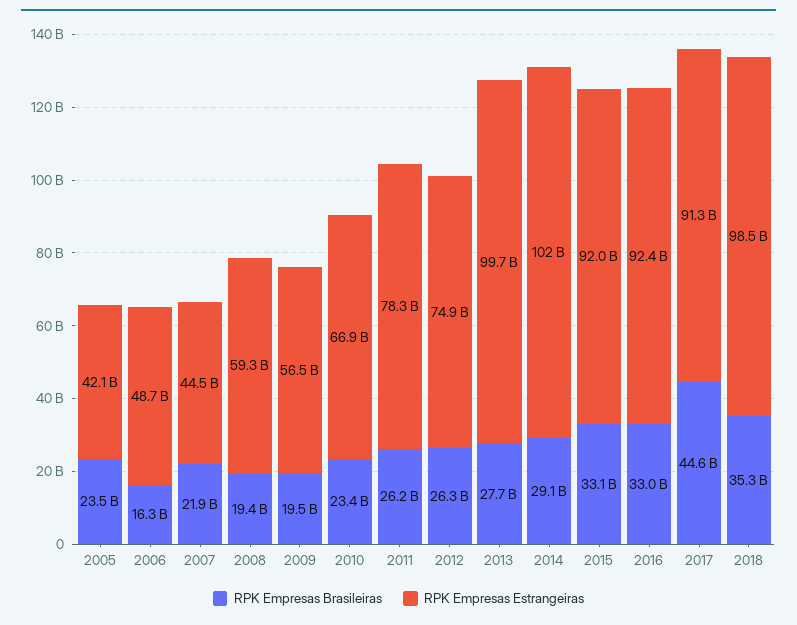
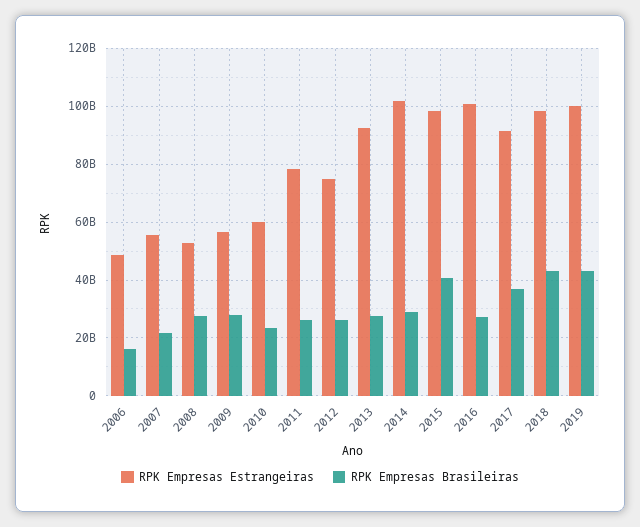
RPK Empresas Brasileiras, 2005: 23500000000 -> none
RPK Empresas Estrangeiras, 2005: 42100000000 -> none
RPK Empresas Estrangeiras, 2007: 44500000000 -> 55000000000
RPK Empresas Brasileiras, 2008: 19400000000 -> 27500000000
RPK Empresas Estrangeiras, 2008: 59300000000 -> 52500000000
RPK Empresas Brasileiras, 2009: 19500000000 -> 27500000000
RPK Empresas Estrangeiras, 2010: 66900000000 -> 60000000000
RPK Empresas Estrangeiras, 2013: 99700000000 -> 92500000000
RPK Empresas Brasileiras, 2015: 33100000000 -> 40000000000
RPK Empresas Estrangeiras, 2015: 92000000000 -> 97500000000
RPK Empresas Brasileiras, 2016: 33000000000 -> 27500000000
RPK Empresas Estrangeiras, 2016: 92400000000 -> 100000000000
RPK Empresas Brasileiras, 2017: 44600000000 -> 37500000000
RPK Empresas Brasileiras, 2018: 35300000000 -> 42500000000
RPK Empresas Estrangeiras, 2019: none -> 100000000000
RPK Empresas Brasileiras, 2019: none -> 42500000000

